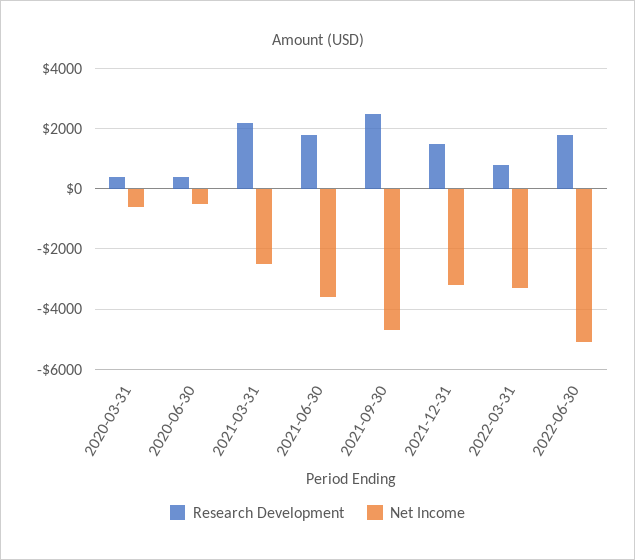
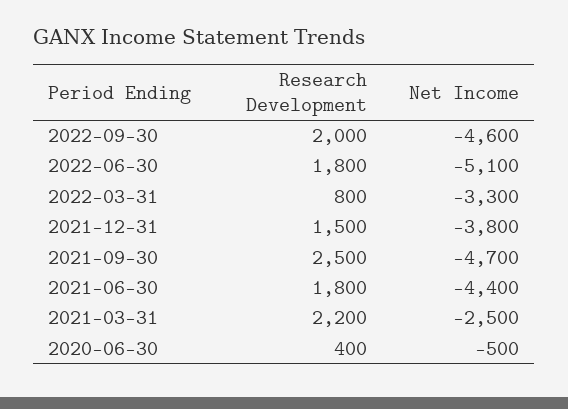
Research Development, 2020-03-31: 400 -> none
Net Income, 2020-03-31: -600 -> none
Net Income, 2021-06-30: -3600 -> -4400
Net Income, 2021-12-31: -3200 -> -3800
Research Development, 2022-09-30: none -> 2000
Net Income, 2022-09-30: none -> -4600

